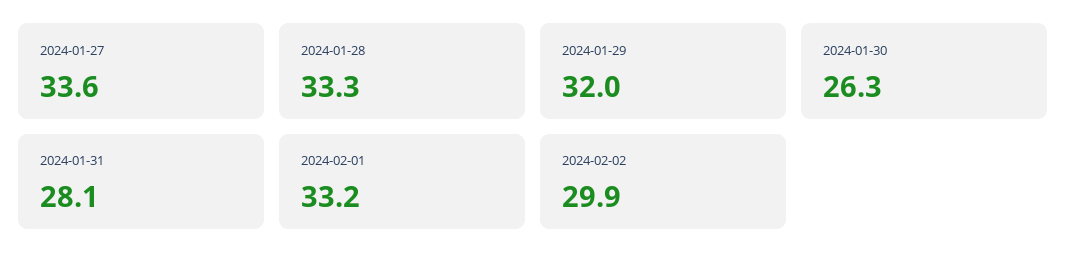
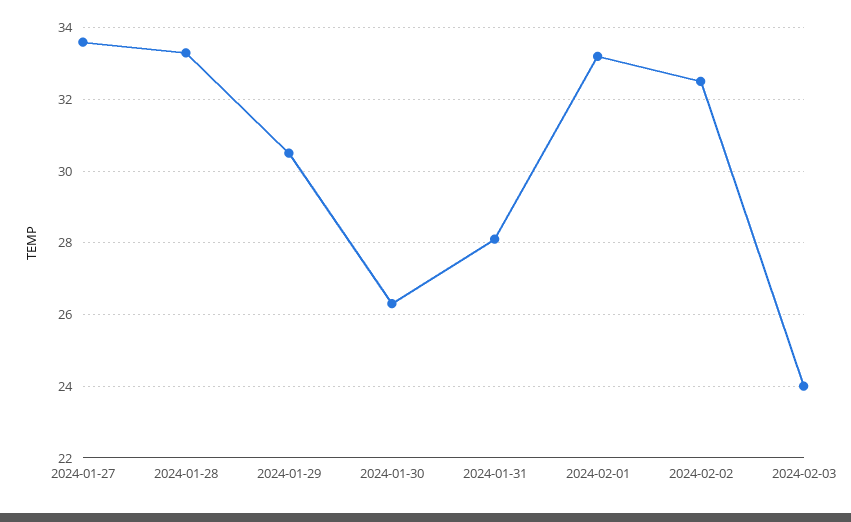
2024-01-29: 32 -> 30.5
2024-02-02: 29.9 -> 32.5
2024-02-03: none -> 24

